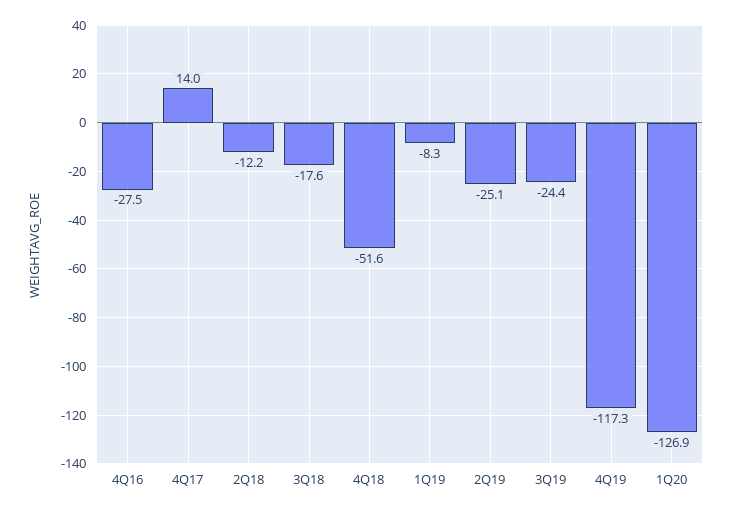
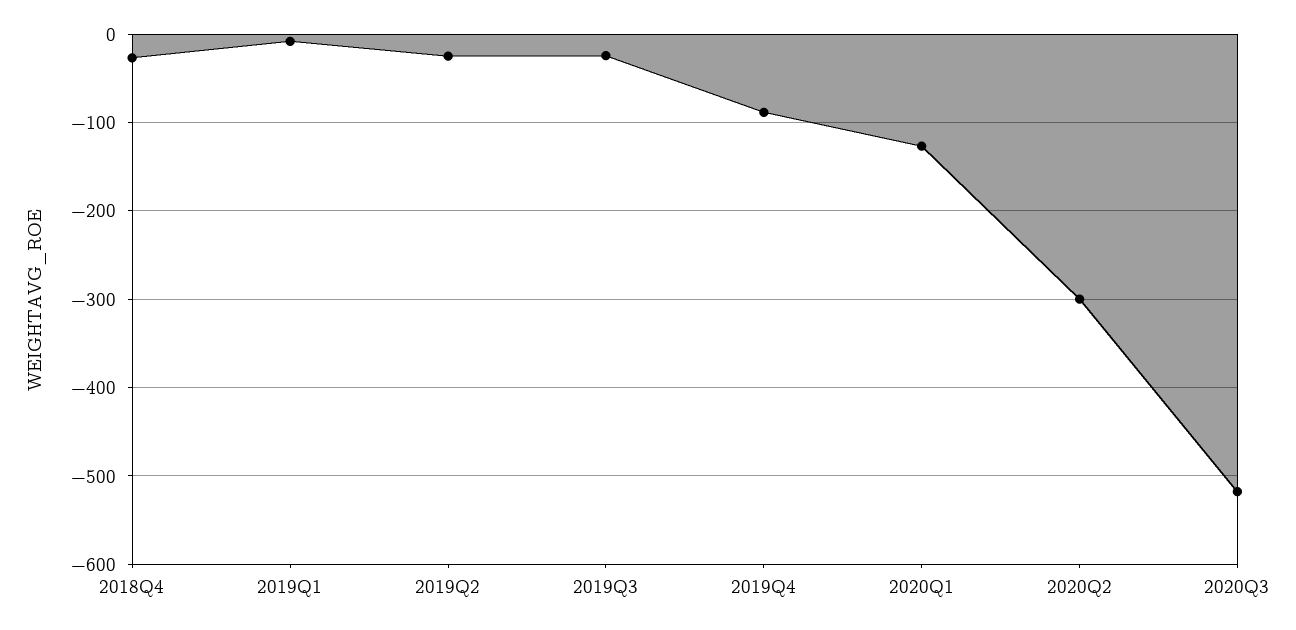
4Q16: -27.5 -> none
4Q17: 14 -> none
2Q18: -12.2 -> none
3Q18: -17.6 -> none
4Q18: -51.6 -> -30
4Q19: -117.3 -> -90
2020Q2: none -> -300
2020Q3: none -> -520

